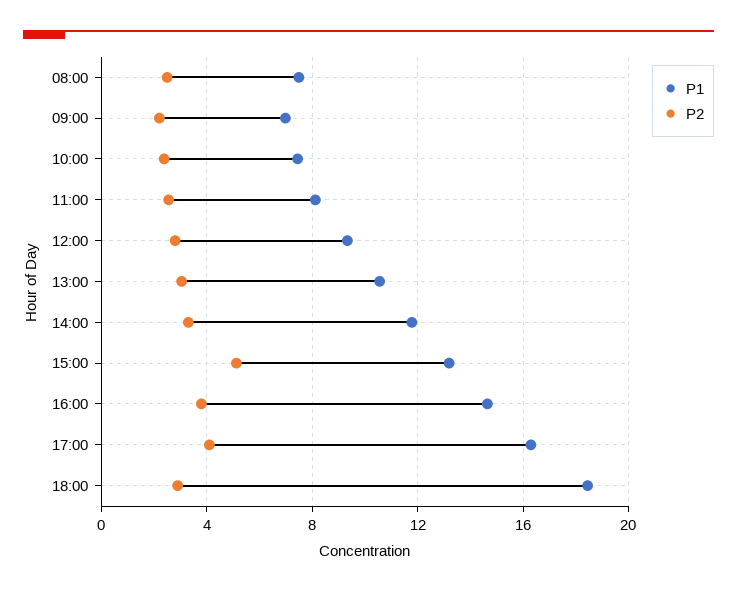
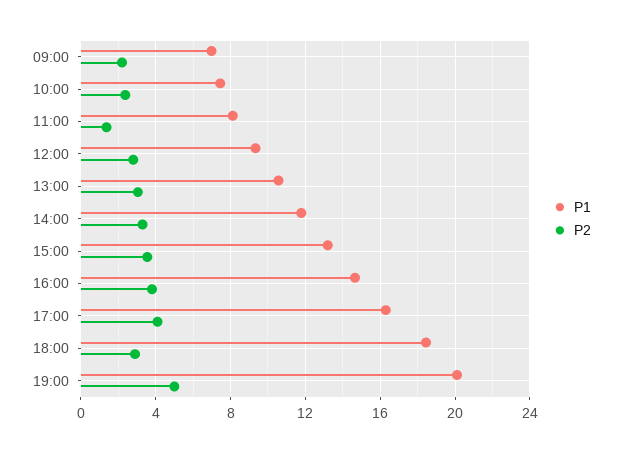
P1, 08:00: 7.5 -> none
P2, 08:00: 2.5 -> none
P2, 11:00: 2.5 -> 1.5
P2, 15:00: 5 -> 3.5
P1, 19:00: none -> 20
P2, 19:00: none -> 5

